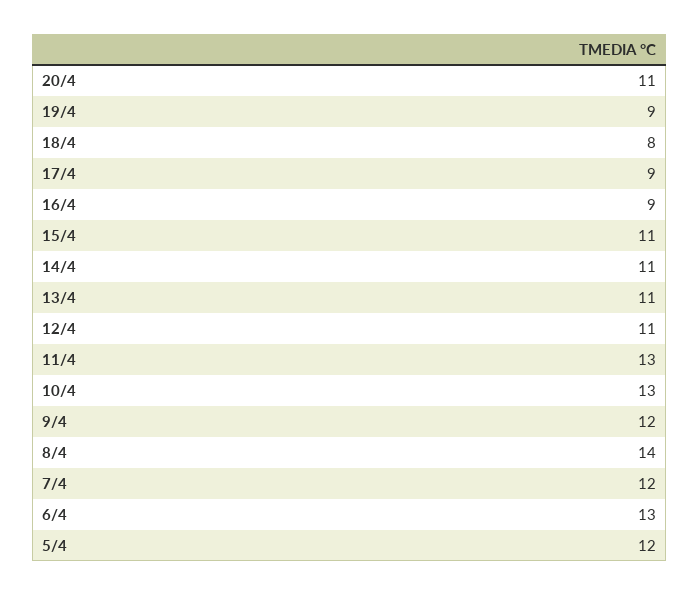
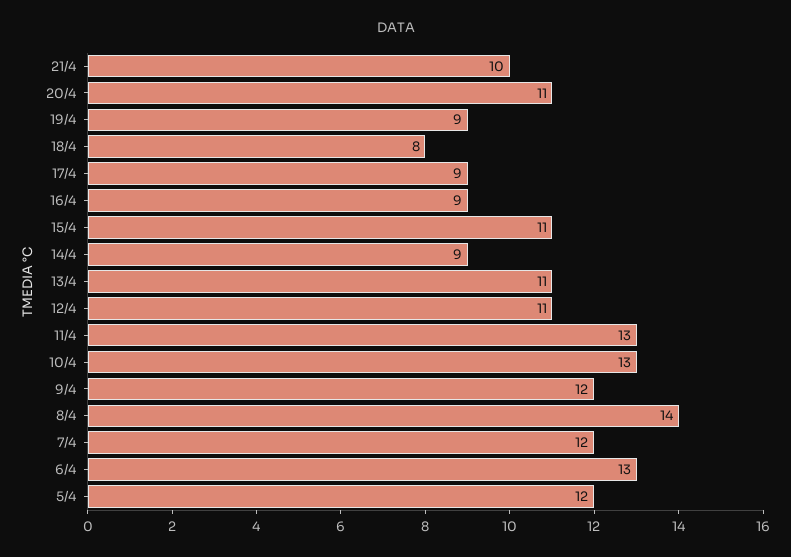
14/4: 11 -> 9
21/4: none -> 10

